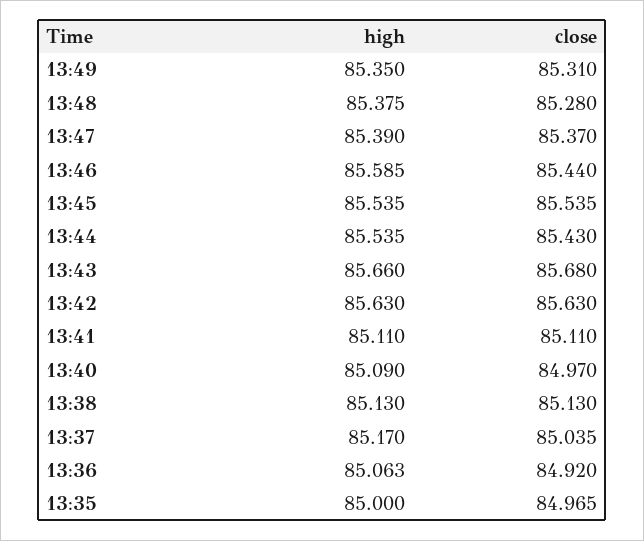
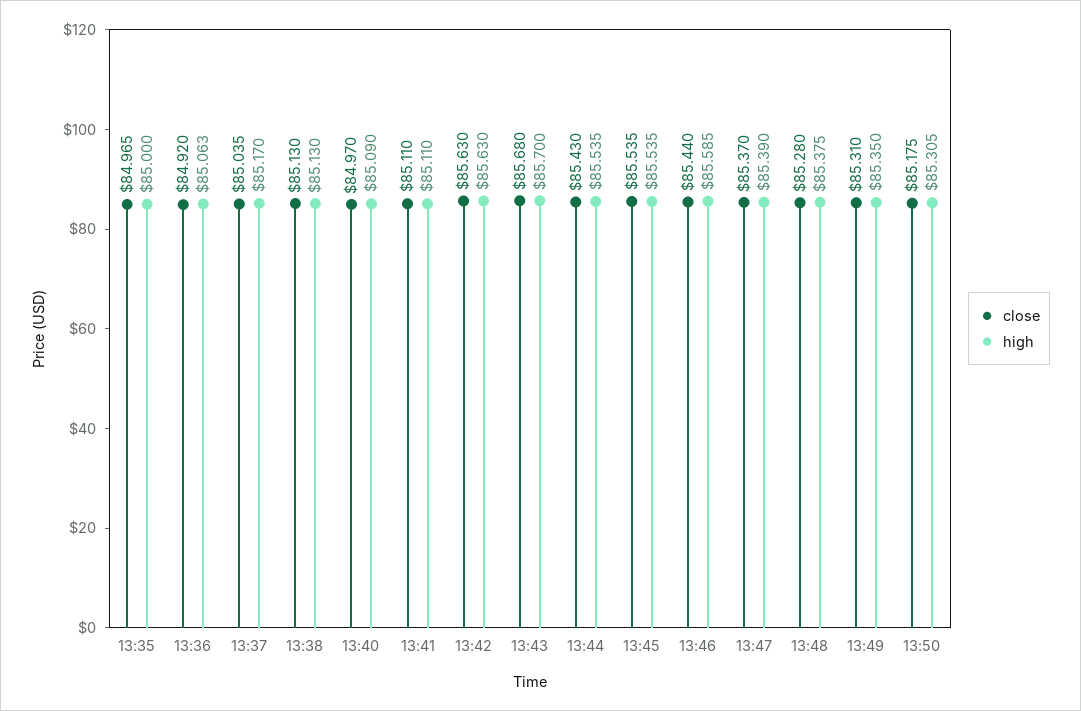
high, 13:43: 85.66 -> 85.7
close, 13:50: none -> 85.175
high, 13:50: none -> 85.305

